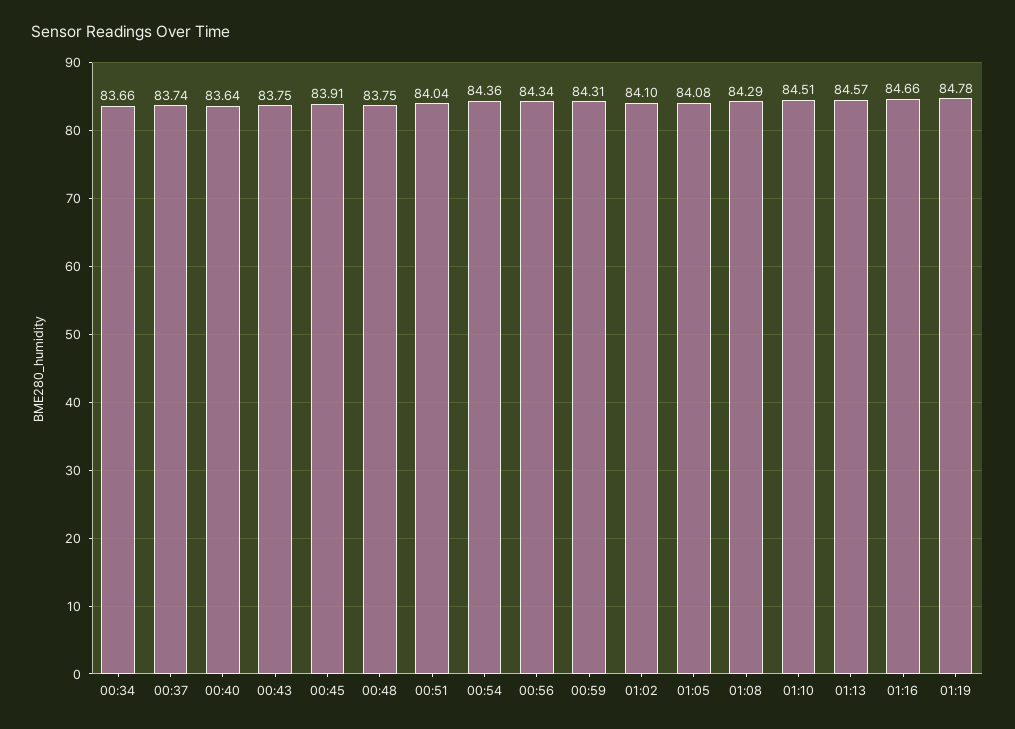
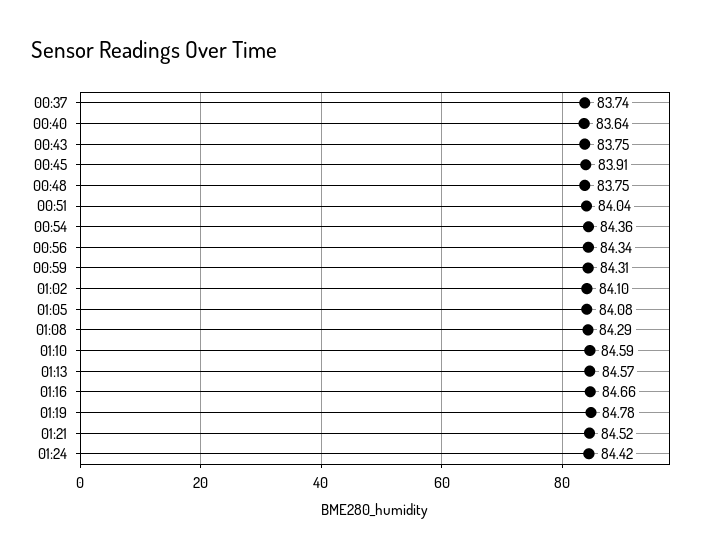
00:34: 83.66 -> none
01:10: 84.51 -> 84.59
01:21: none -> 84.52
01:24: none -> 84.42

